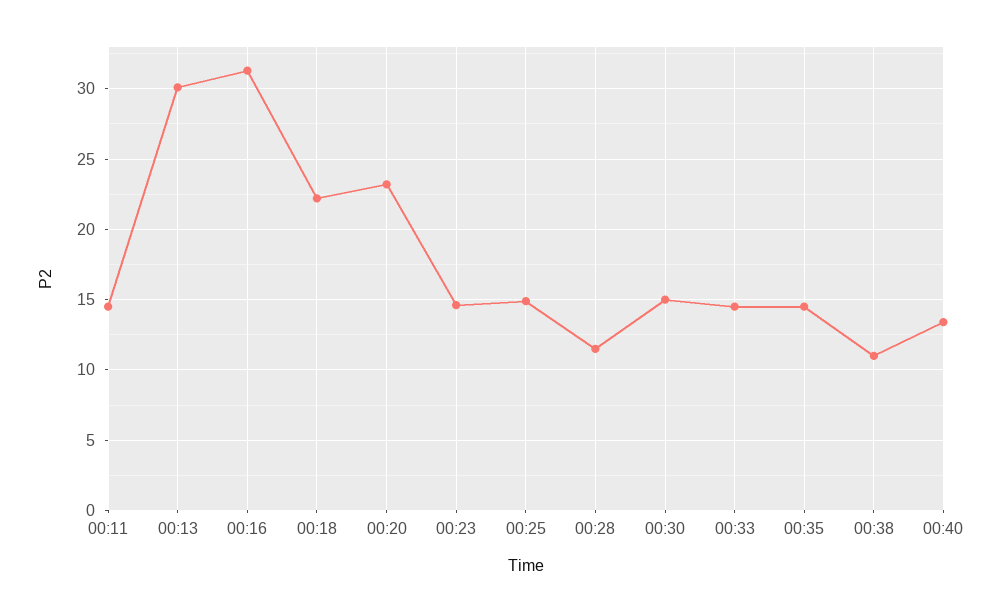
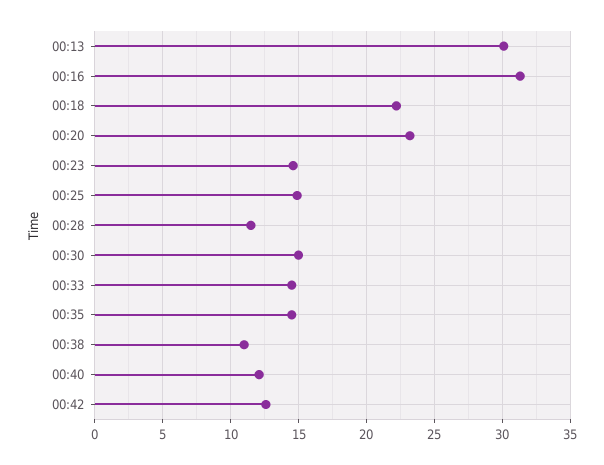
00:11: 14.5 -> none
00:40: 13.5 -> 12
00:42: none -> 12.5

